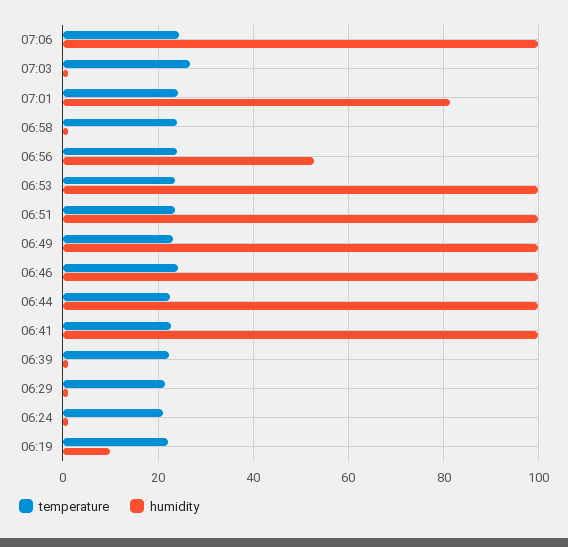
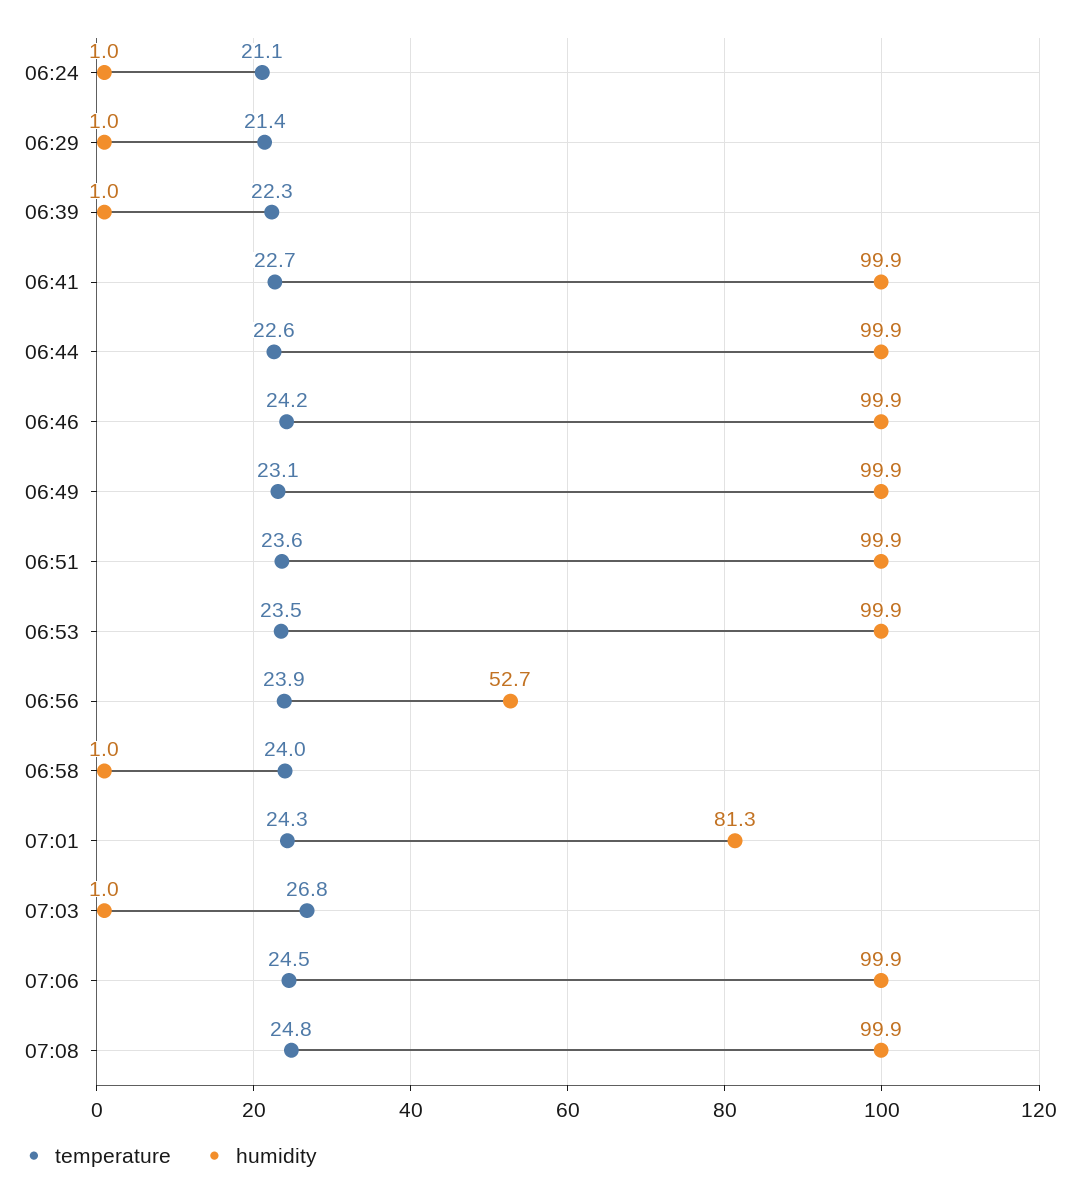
temperature, 06:19: 22 -> none
humidity, 06:19: 10 -> none
temperature, 07:08: none -> 24.8
humidity, 07:08: none -> 99.9

